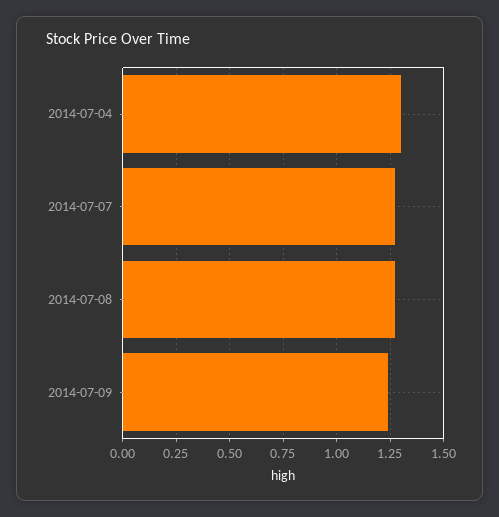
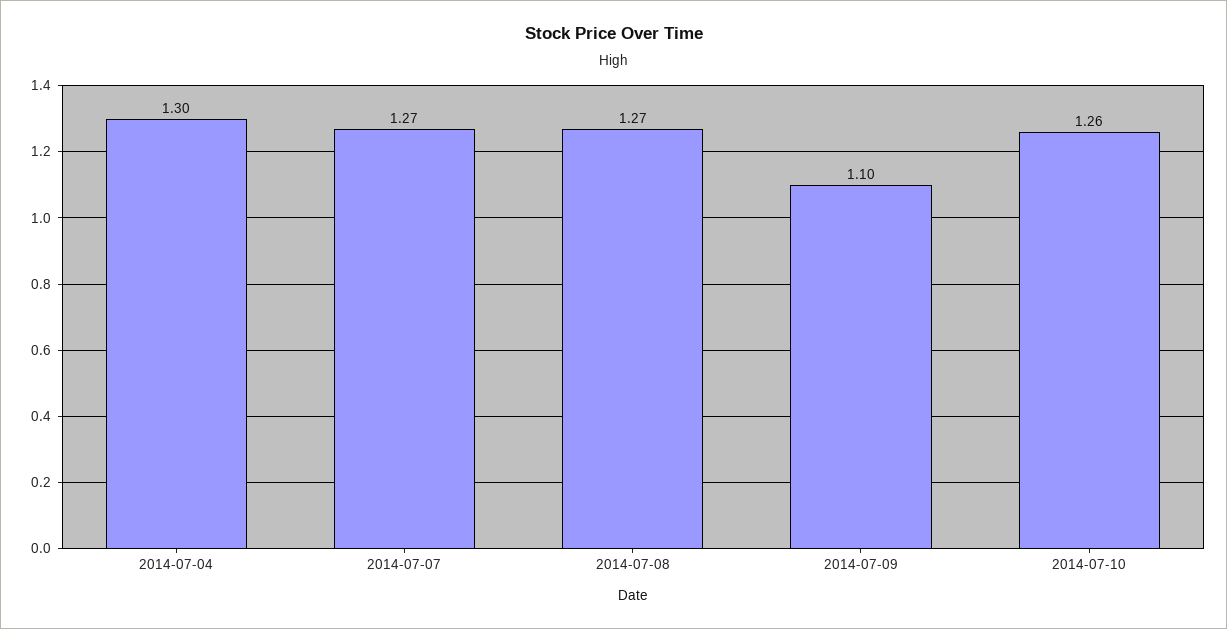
2014-07-09: 1.25 -> 1.1
2014-07-10: none -> 1.26

